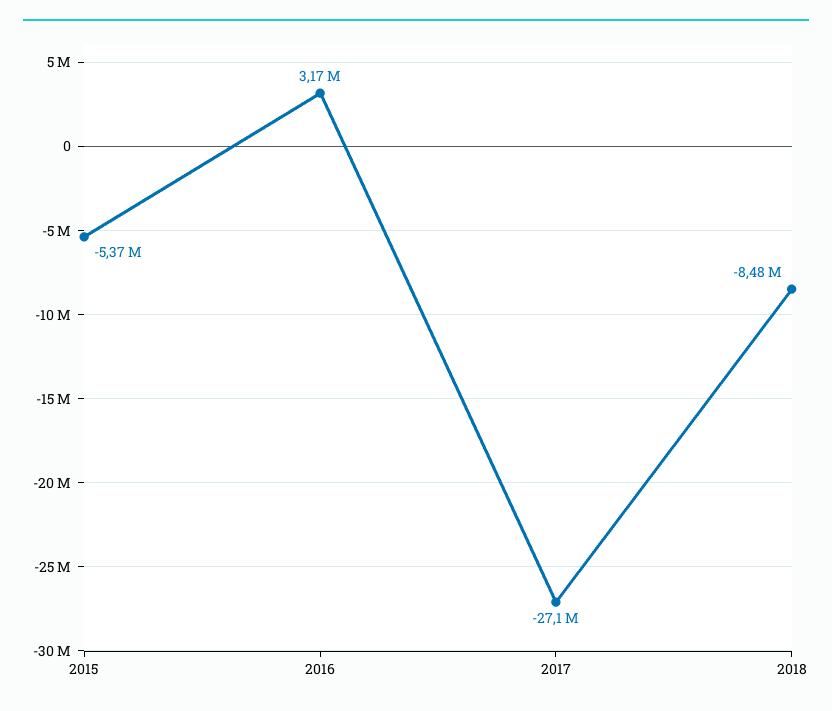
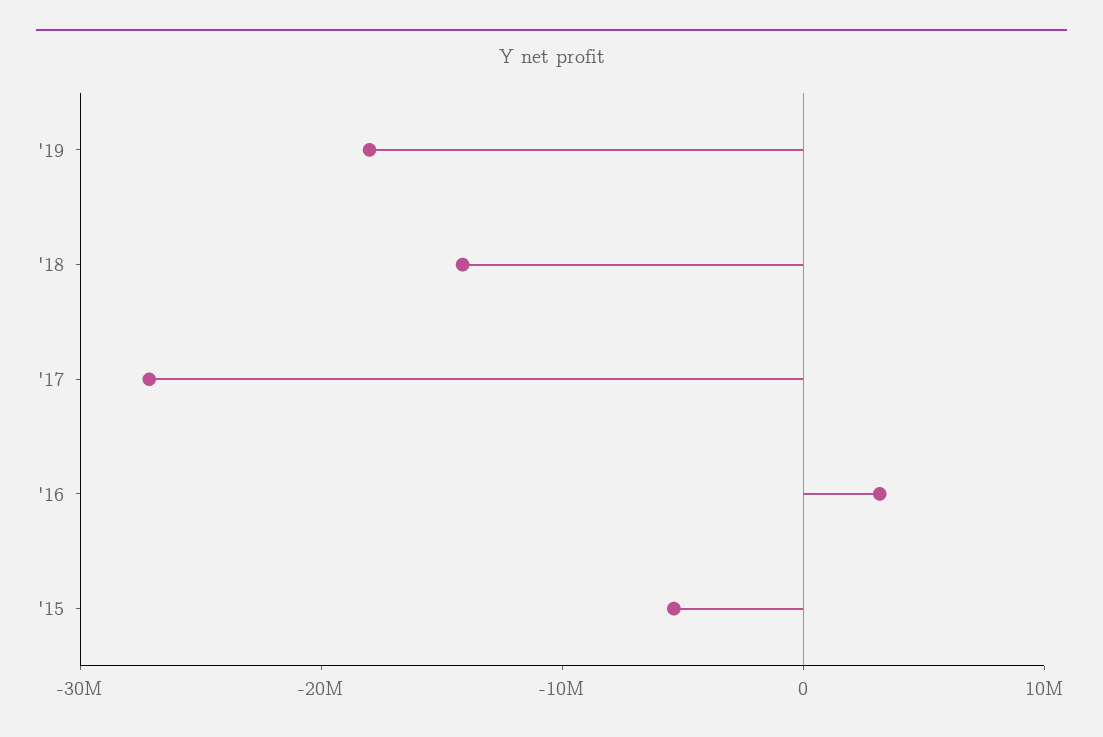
2018: -8480000 -> -14000000
'19: none -> -18000000

